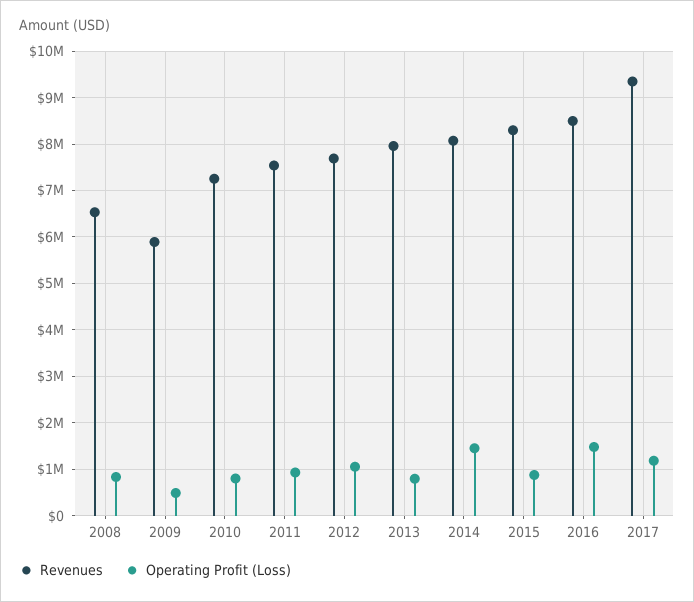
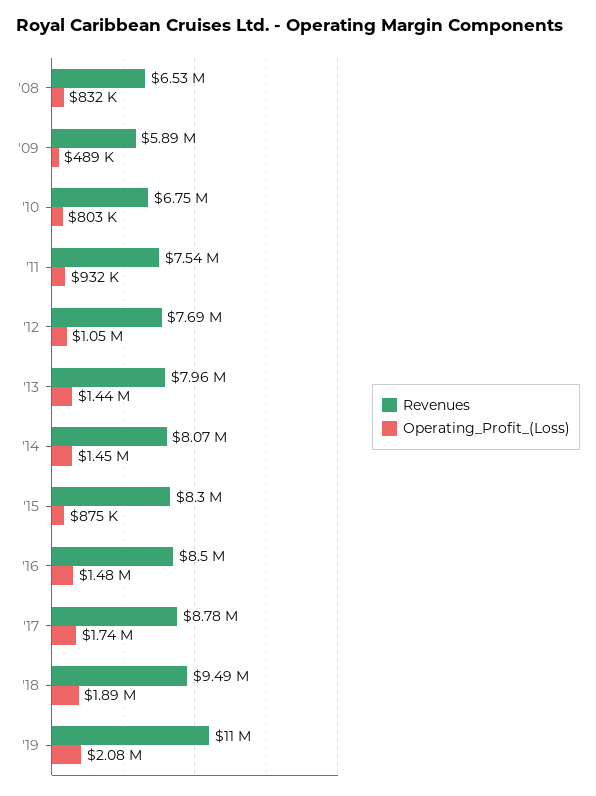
Revenues, 2010: 7200000 -> 6750000
Operating Profit (Loss), 2013: 800000 -> 1440000
Revenues, 2017: 9400000 -> 8780000
Operating Profit (Loss), 2017: 1200000 -> 1740000
Revenues, '18: none -> 9490000
Operating Profit (Loss), '18: none -> 1890000
Revenues, '19: none -> 11000000
Operating Profit (Loss), '19: none -> 2080000

